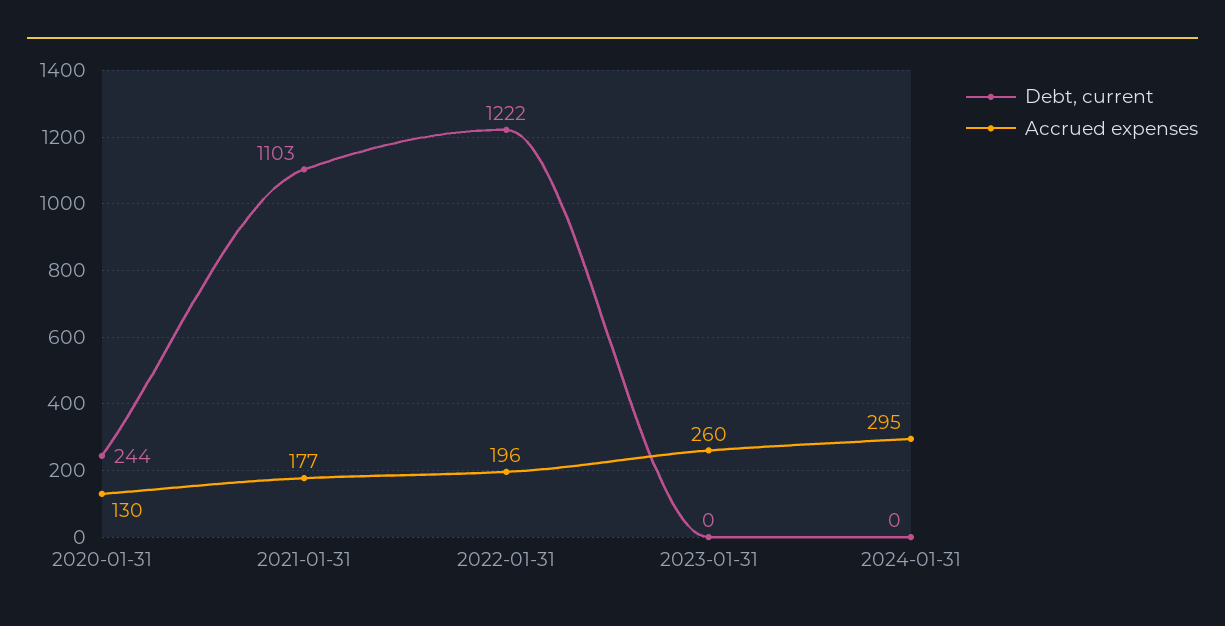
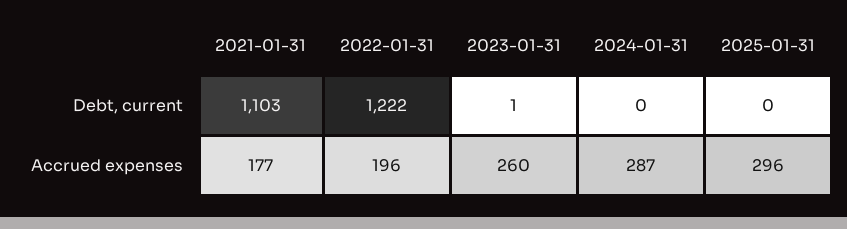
Debt, current, 2020-01-31: 244 -> none
Accrued expenses, 2020-01-31: 130 -> none
Debt, current, 2023-01-31: 0 -> 1
Accrued expenses, 2024-01-31: 295 -> 287
Debt, current, 2025-01-31: none -> 0
Accrued expenses, 2025-01-31: none -> 296

